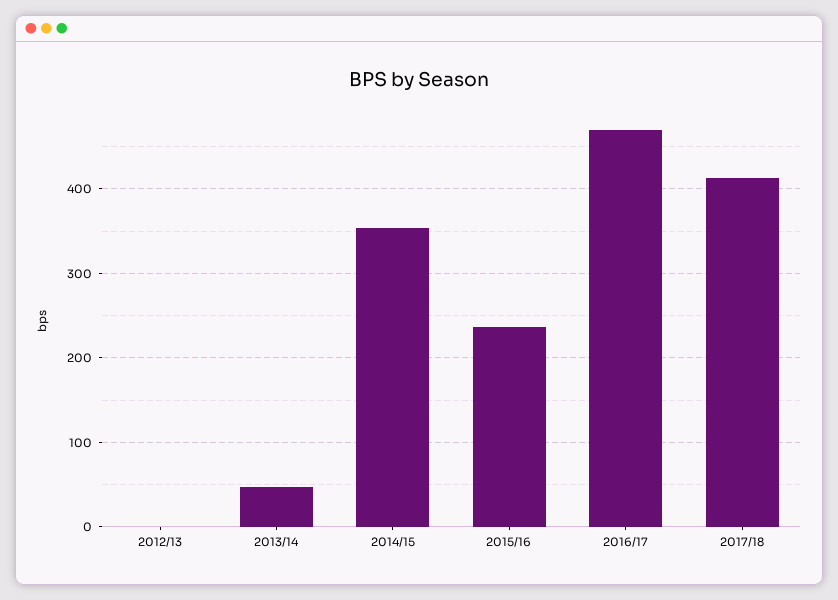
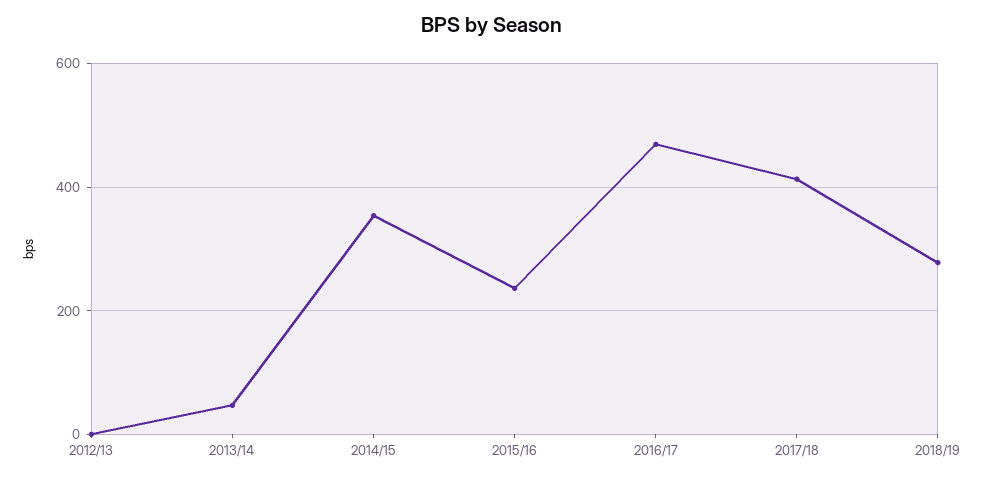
2018/19: none -> 280

